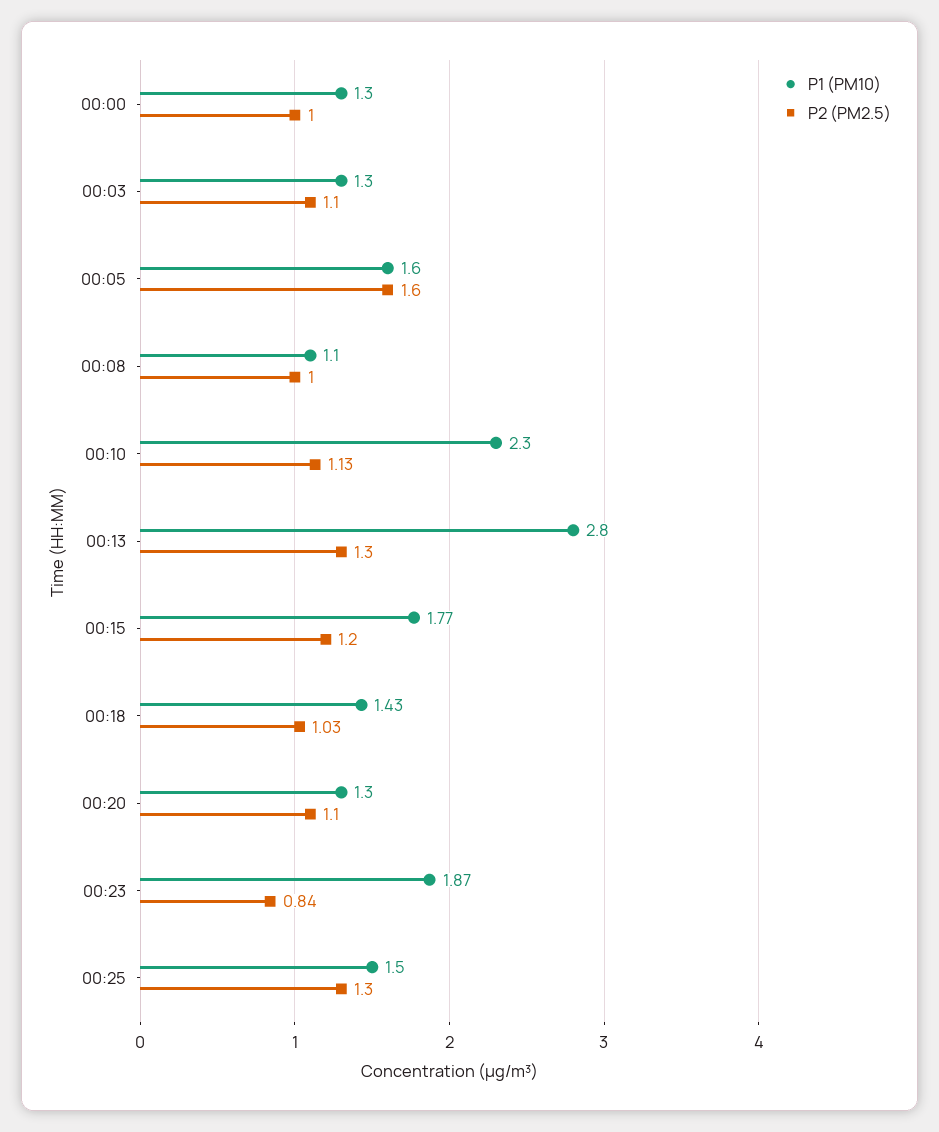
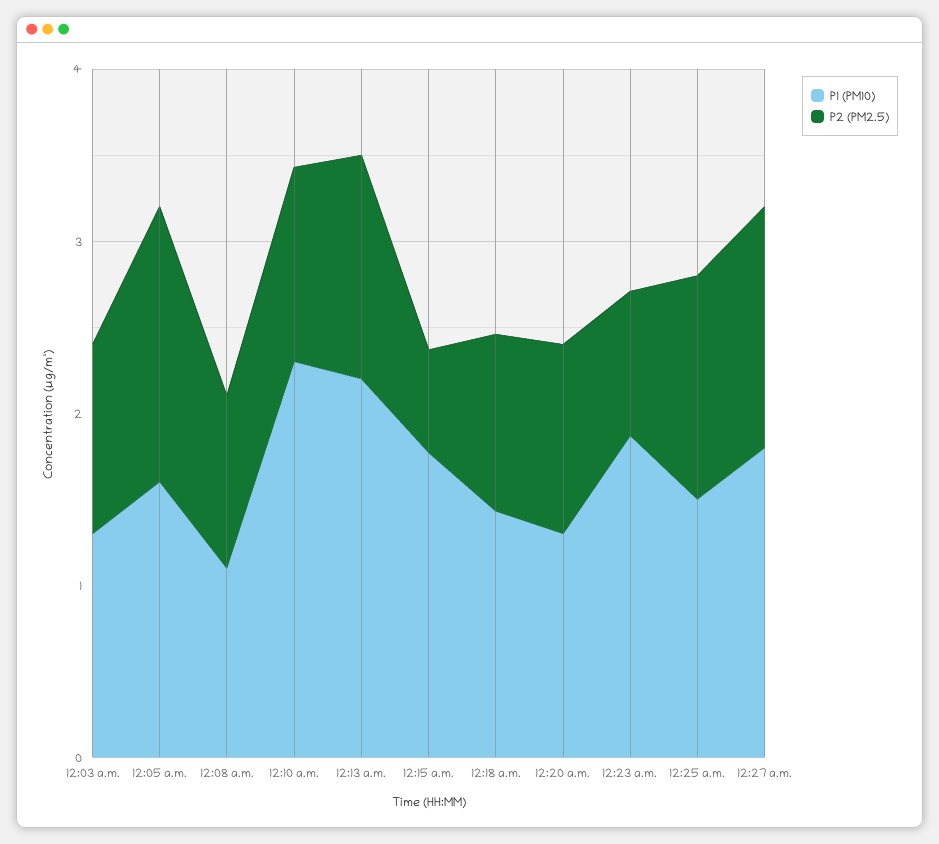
P1 (PM10), 00:00: 1.3 -> none
P2 (PM2.5), 00:00: 1 -> none
P1 (PM10), 00:13: 2.8 -> 2.2
P2 (PM2.5), 00:15: 1.2 -> 0.6
P1 (PM10), 12:27 a.m.: none -> 1.8
P2 (PM2.5), 12:27 a.m.: none -> 1.4

